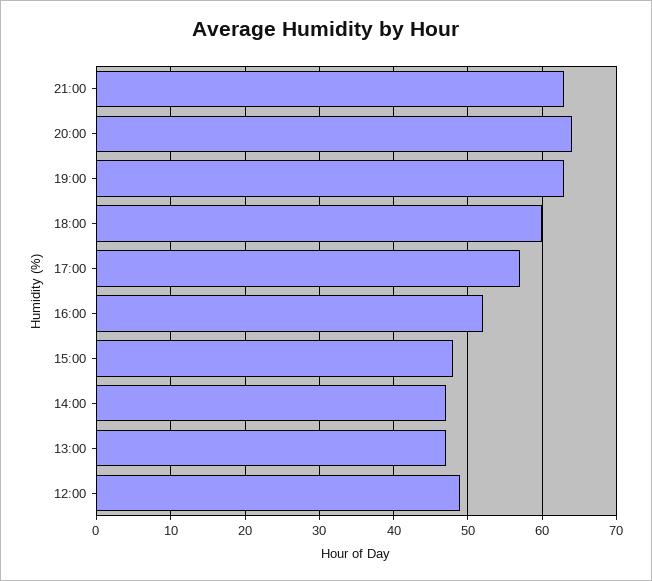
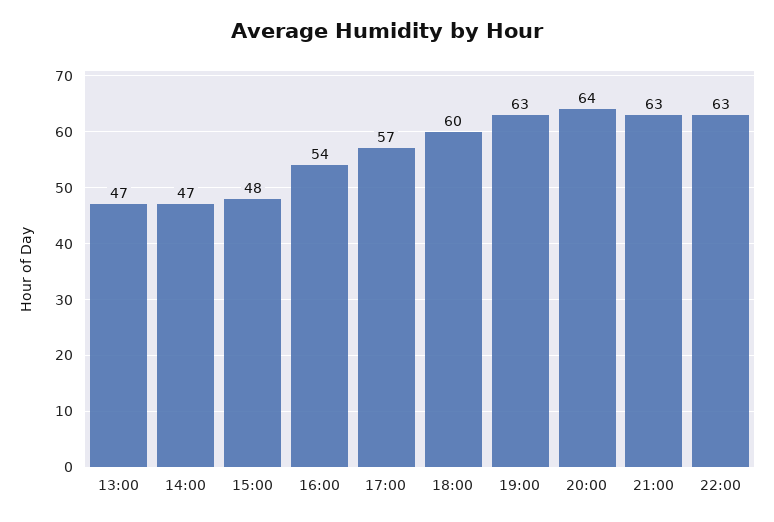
16:00: 52 -> 54
12:00: 49 -> none
22:00: none -> 63

